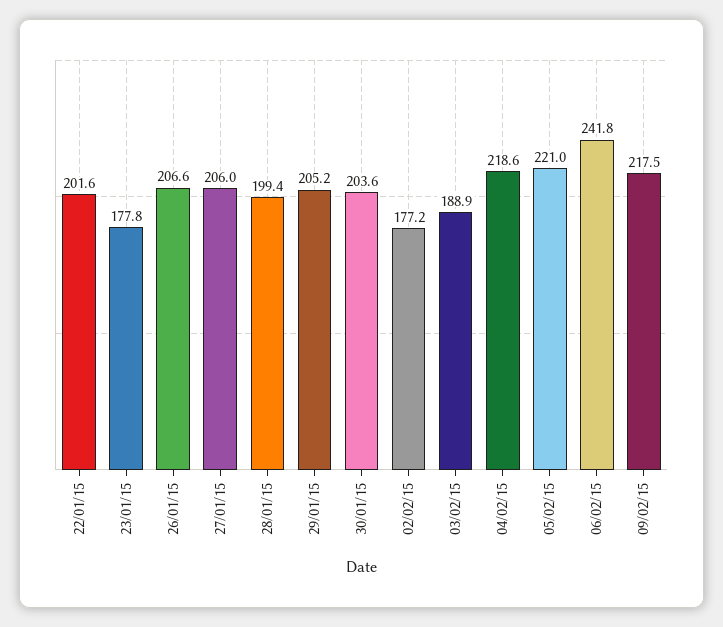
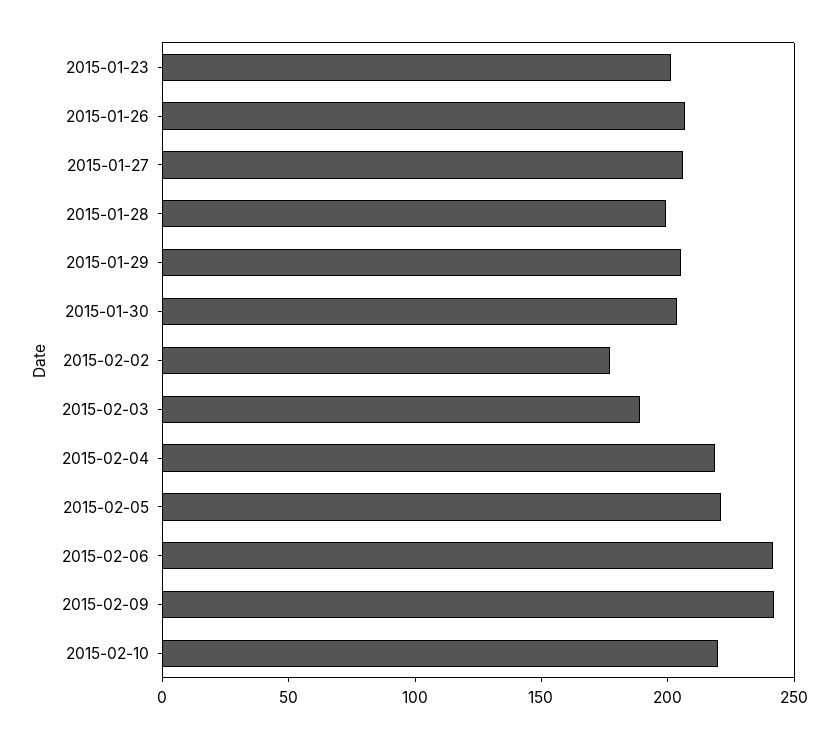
22/01/15: 201.6 -> none
23/01/15: 177.8 -> 200
09/02/15: 217.5 -> 240
2015-02-10: none -> 220

